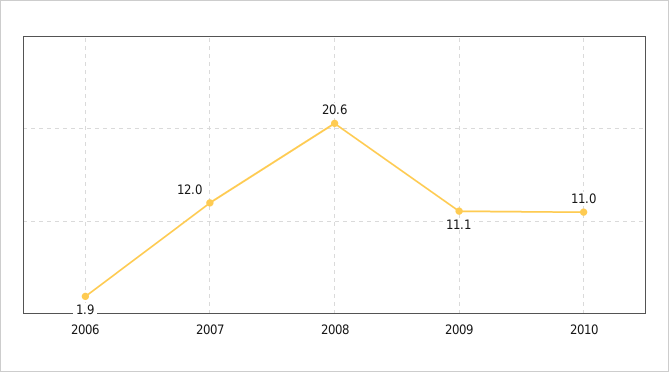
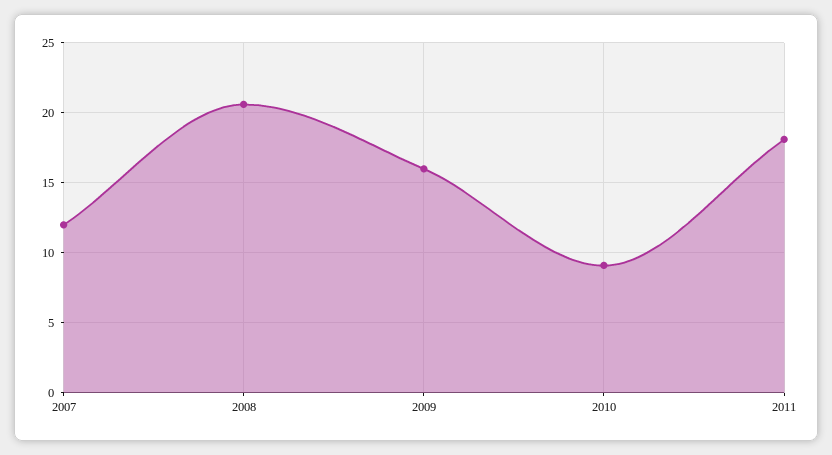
2006: 1.9 -> none
2009: 11.1 -> 16
2010: 11 -> 9
2011: none -> 18

